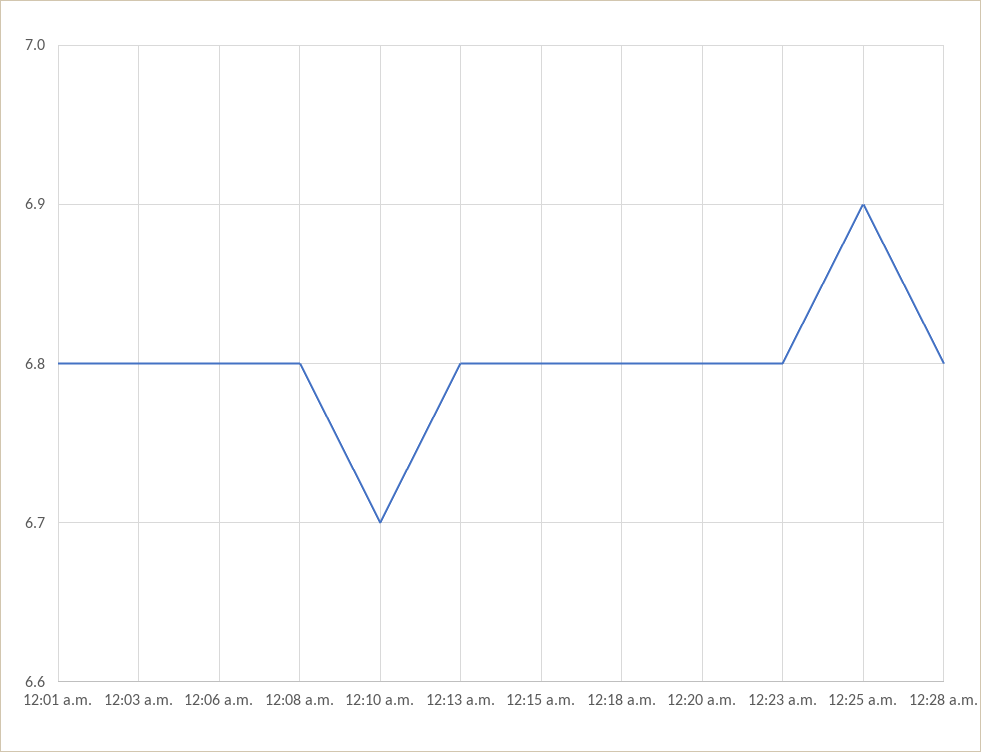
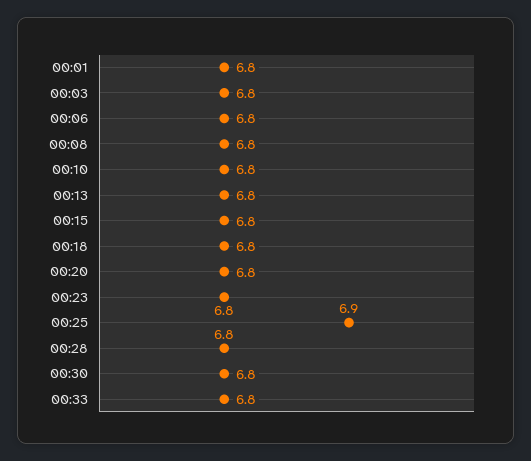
12:10 a.m.: 6.7 -> 6.8
00:30: none -> 6.8
00:33: none -> 6.8

